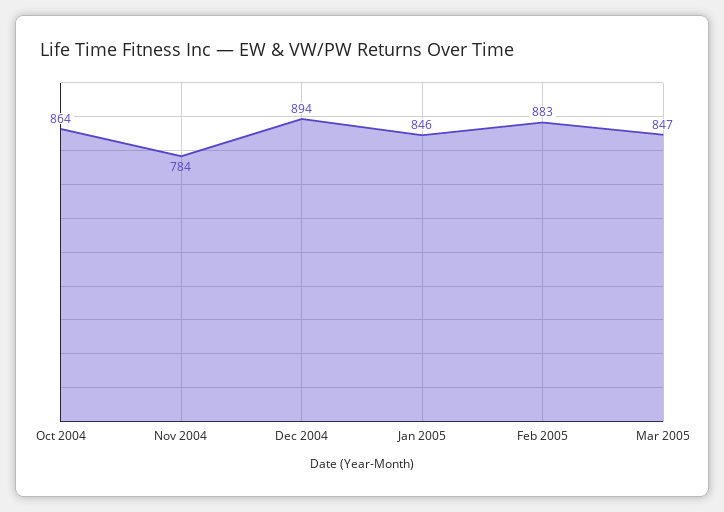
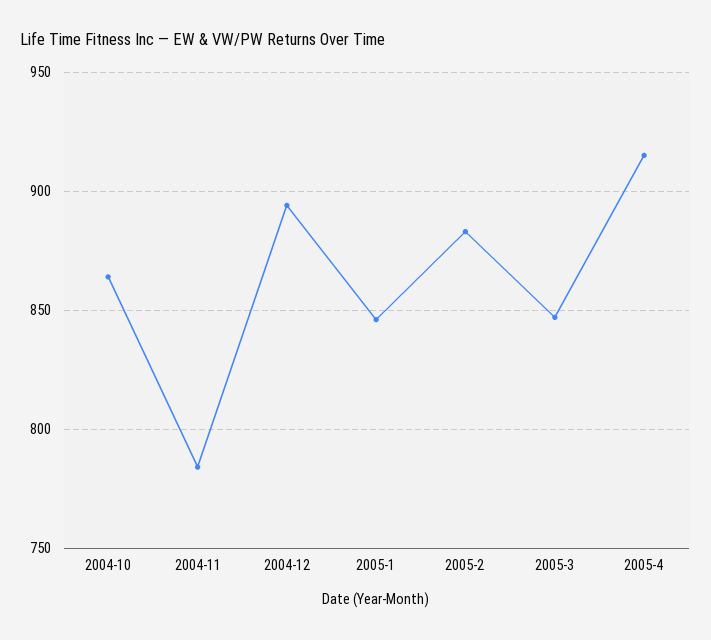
2005-4: none -> 915

